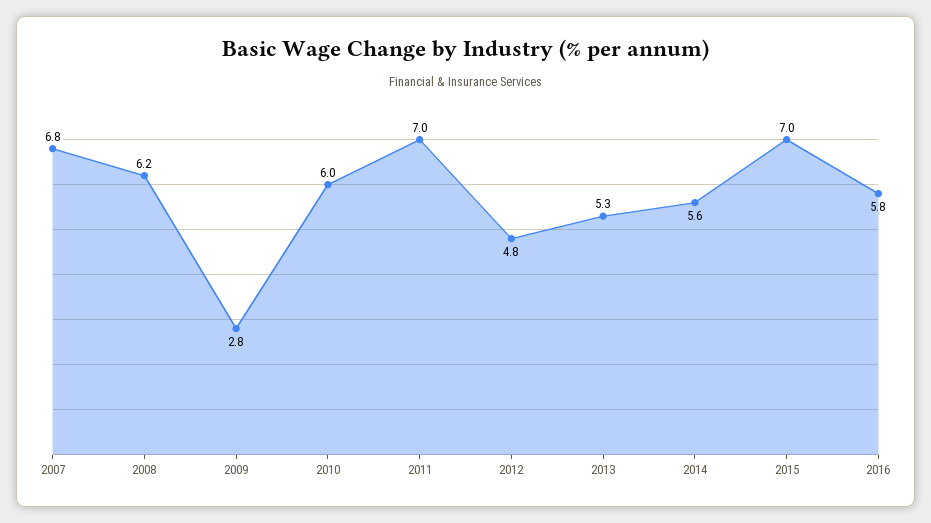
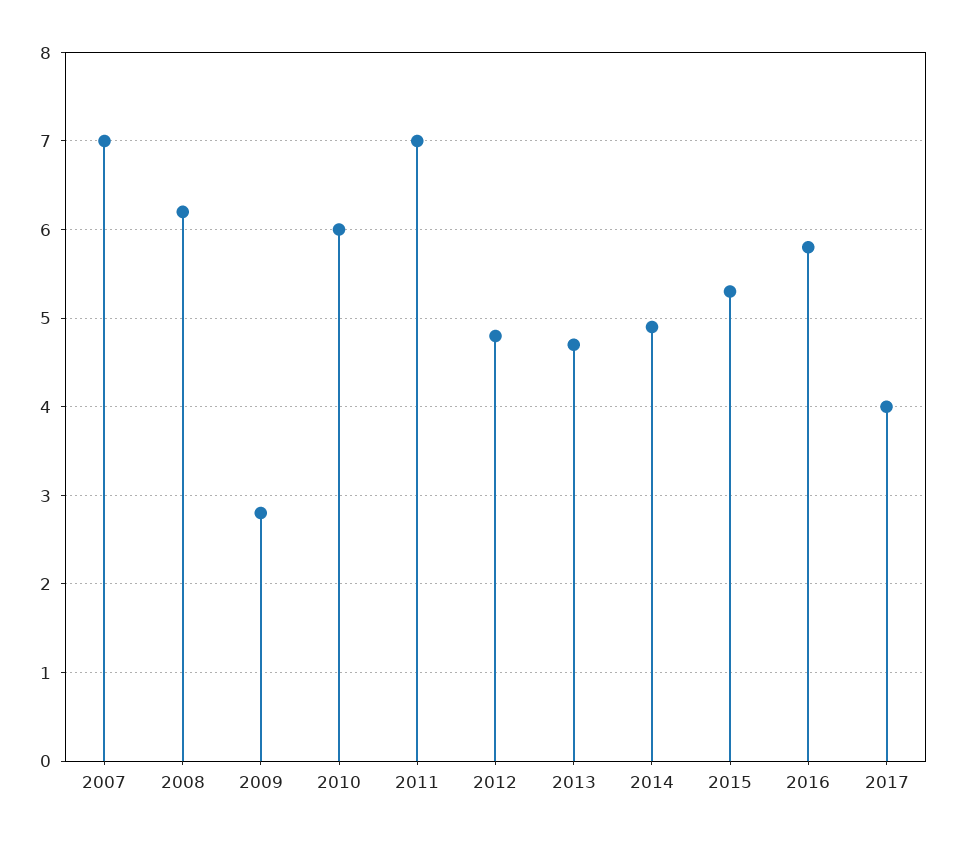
2007: 6.8 -> 7
2013: 5.3 -> 4.7
2014: 5.6 -> 4.9
2015: 7 -> 5.3
2017: none -> 4

